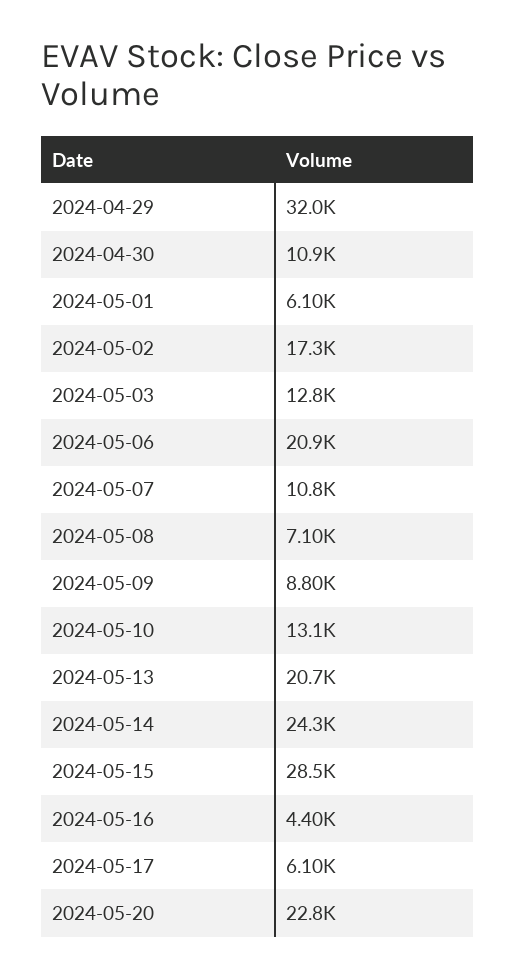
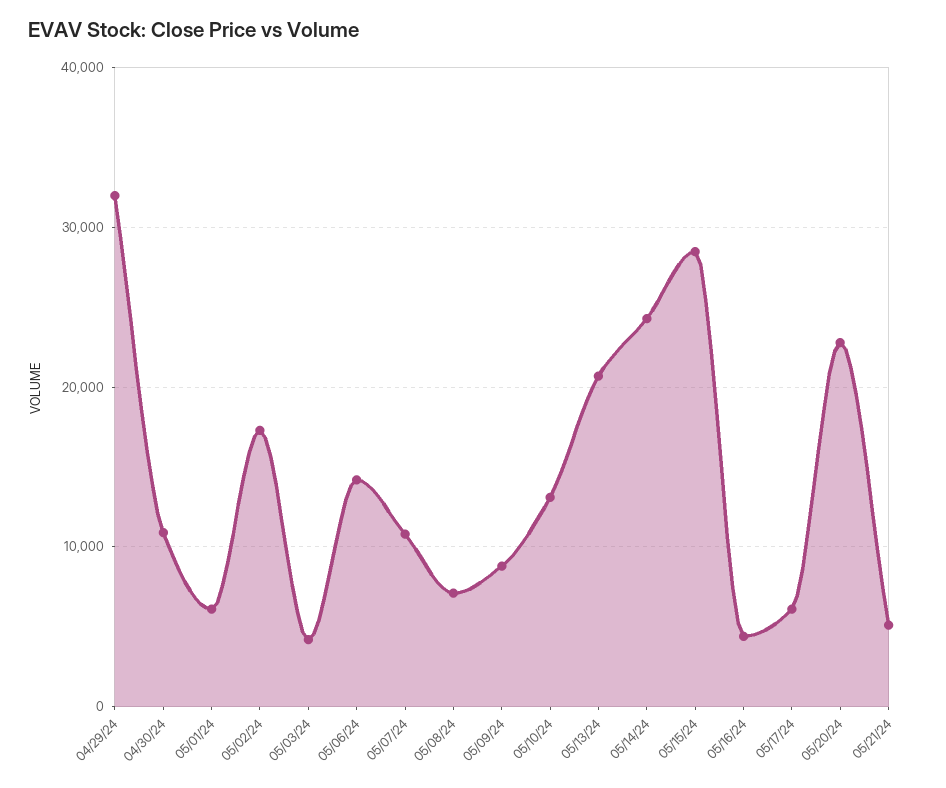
2024-05-03: 12800 -> 4000
2024-05-06: 20900 -> 14000
05/21/24: none -> 5000

